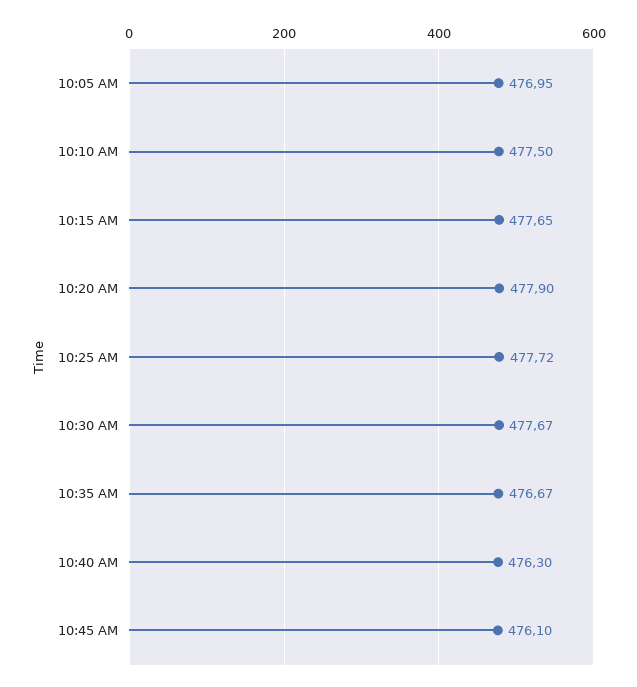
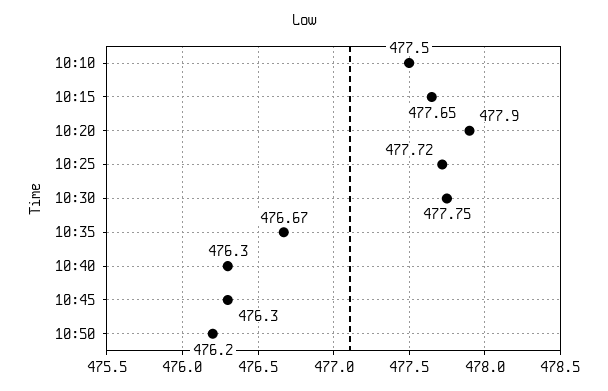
10:05 AM: 476.95 -> none
10:30 AM: 477.67 -> 477.75
10:45 AM: 476.1 -> 476.3
10:50: none -> 476.2

